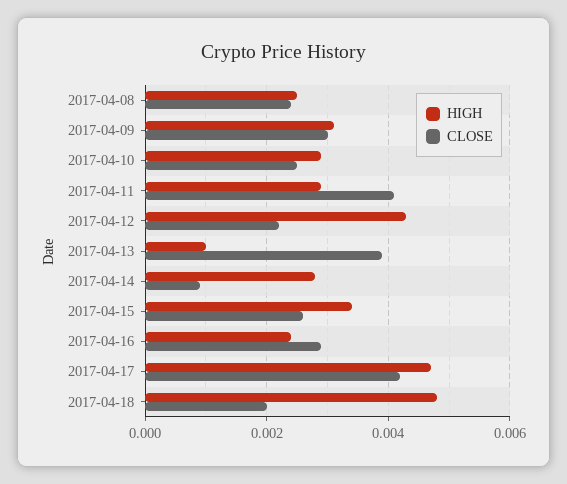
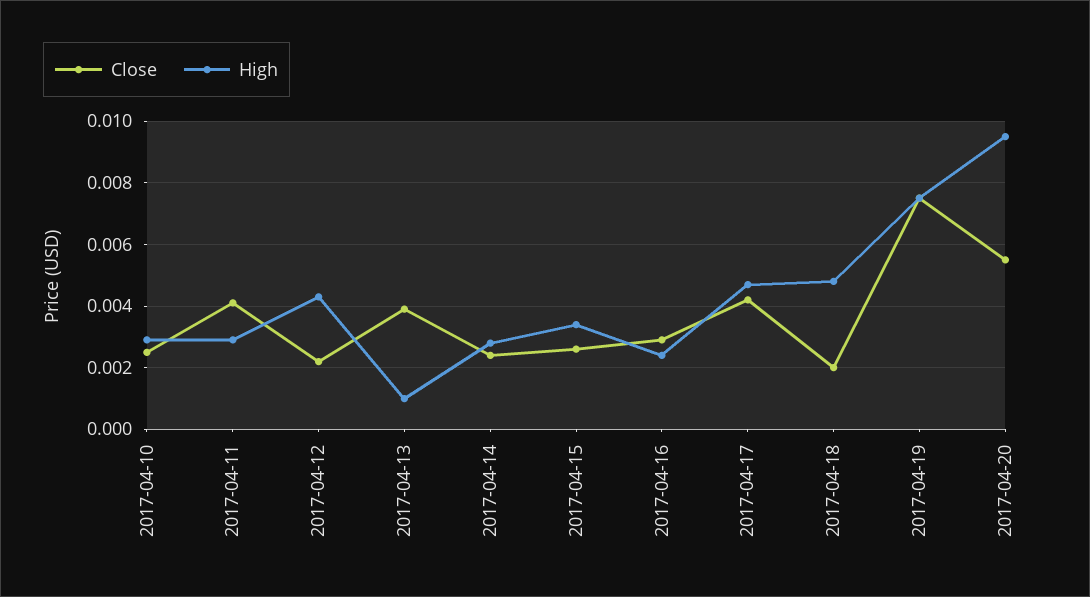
HIGH, 2017-04-08: 0.0025 -> none
CLOSE, 2017-04-08: 0.0025 -> none
HIGH, 2017-04-09: 0.003 -> none
CLOSE, 2017-04-09: 0.003 -> none
CLOSE, 2017-04-14: 0.001 -> 0.0025
CLOSE, 2017-04-19: none -> 0.0075
HIGH, 2017-04-19: none -> 0.0075
CLOSE, 2017-04-20: none -> 0.0055
HIGH, 2017-04-20: none -> 0.0095

